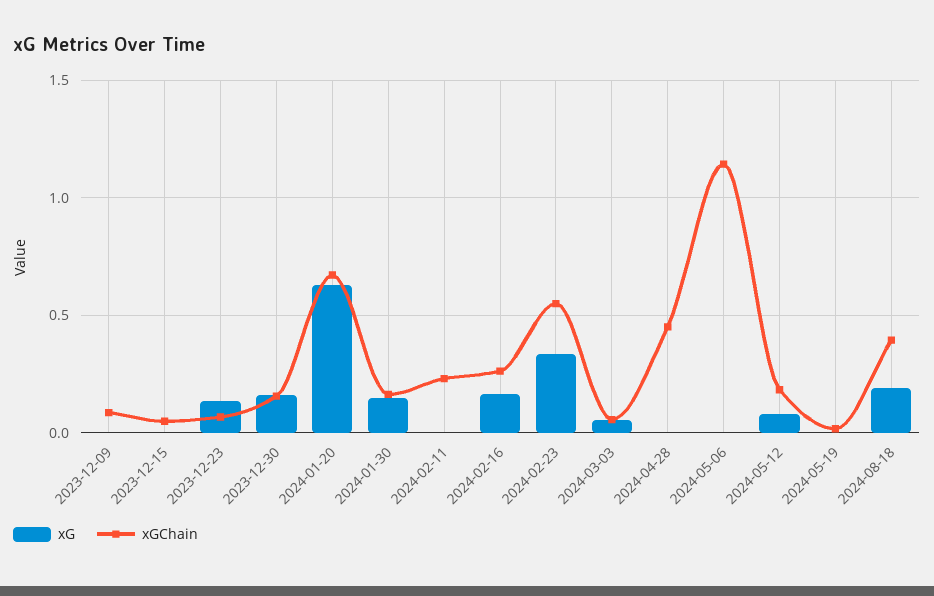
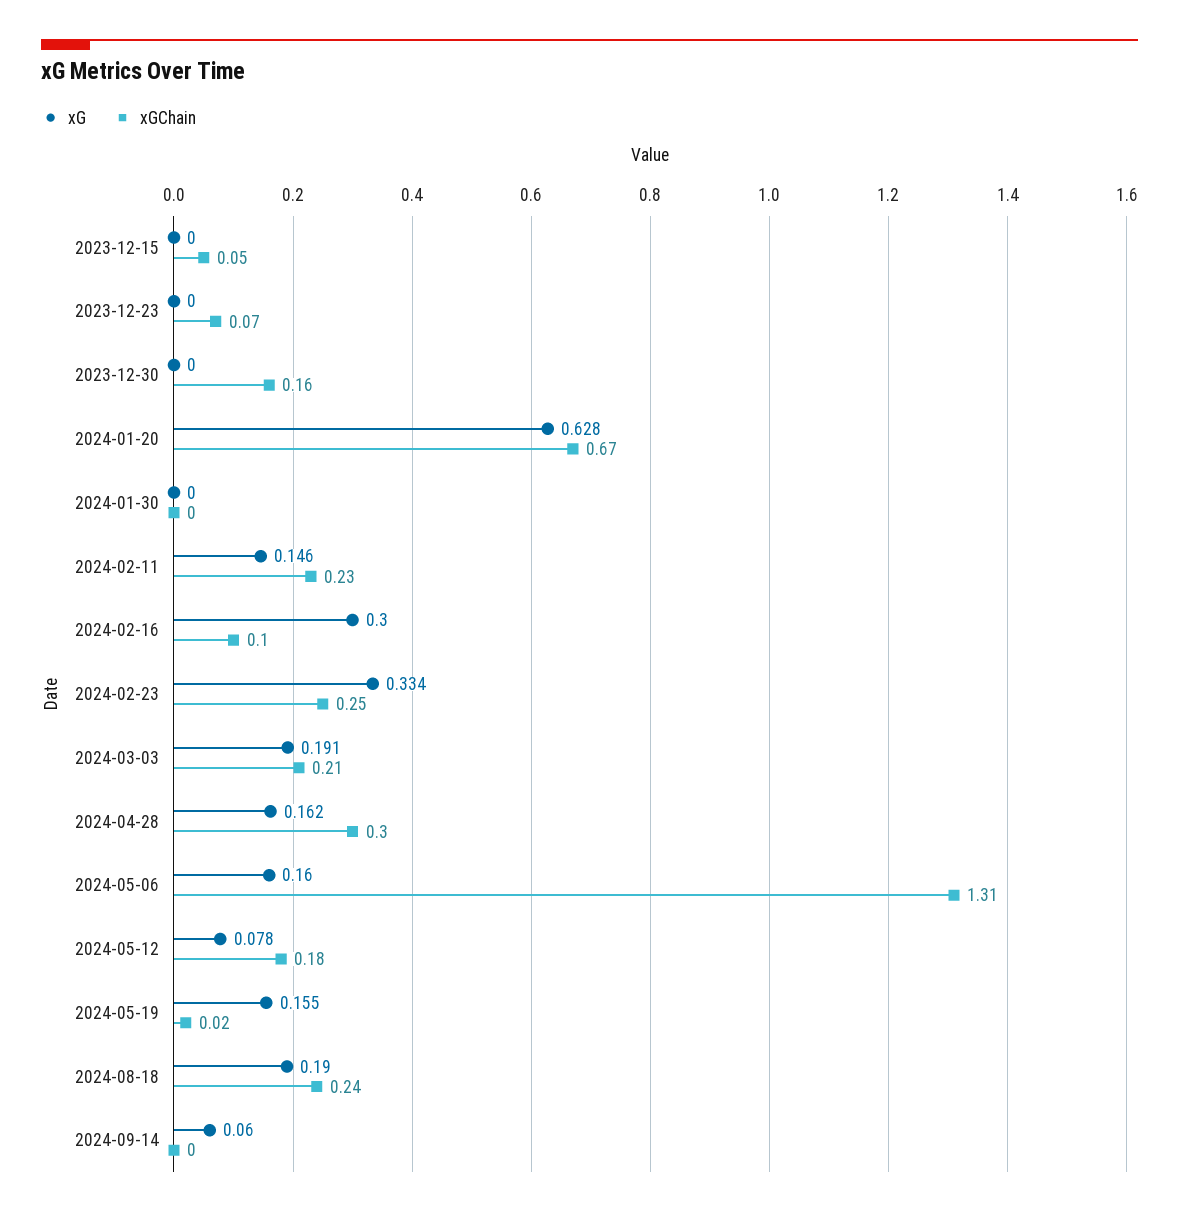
xG, 2023-12-09: 0 -> none
xGChain, 2023-12-09: 0.1 -> none
xG, 2023-12-23: 0.15 -> 0
xG, 2023-12-30: 0.15 -> 0
xG, 2024-01-30: 0.15 -> 0
xGChain, 2024-01-30: 0.15 -> 0
xG, 2024-02-11: 0 -> 0.146
xG, 2024-02-16: 0.15 -> 0.3
xGChain, 2024-02-16: 0.25 -> 0.1
xGChain, 2024-02-23: 0.55 -> 0.25
xG, 2024-03-03: 0.05 -> 0.191
xGChain, 2024-03-03: 0.05 -> 0.21
xG, 2024-04-28: 0 -> 0.162
xGChain, 2024-04-28: 0.45 -> 0.3
xG, 2024-05-06: 0 -> 0.16
xGChain, 2024-05-06: 1.15 -> 1.31
xG, 2024-05-19: 0 -> 0.155
xGChain, 2024-08-18: 0.4 -> 0.24
xG, 2024-09-14: none -> 0.06
xGChain, 2024-09-14: none -> 0

